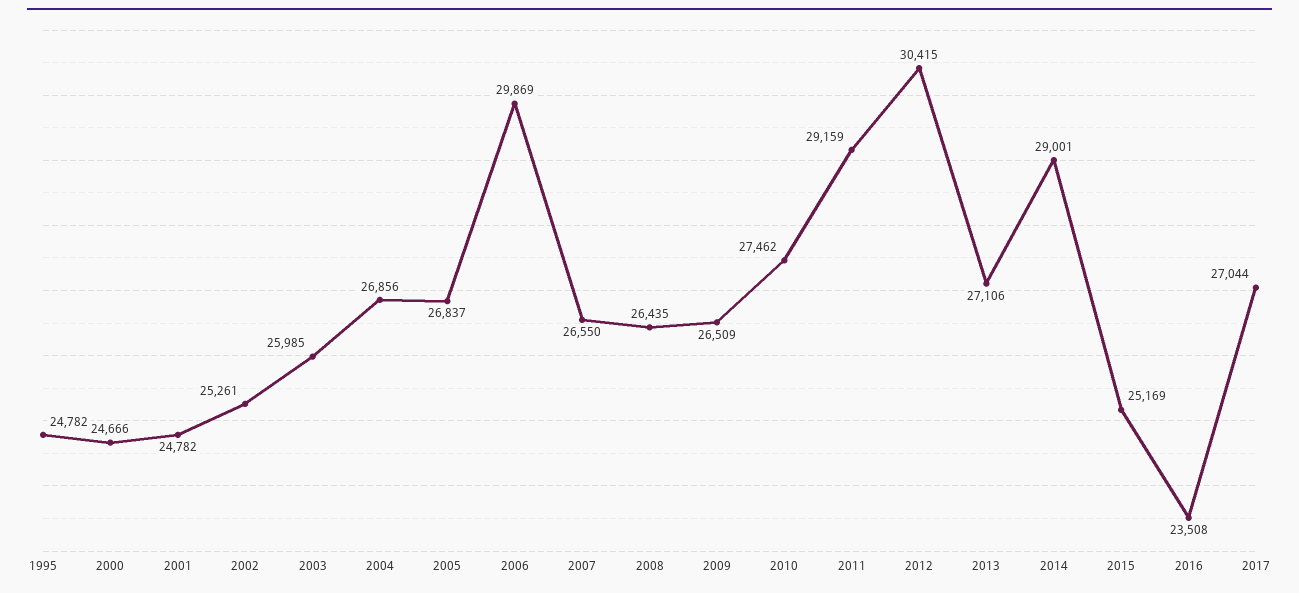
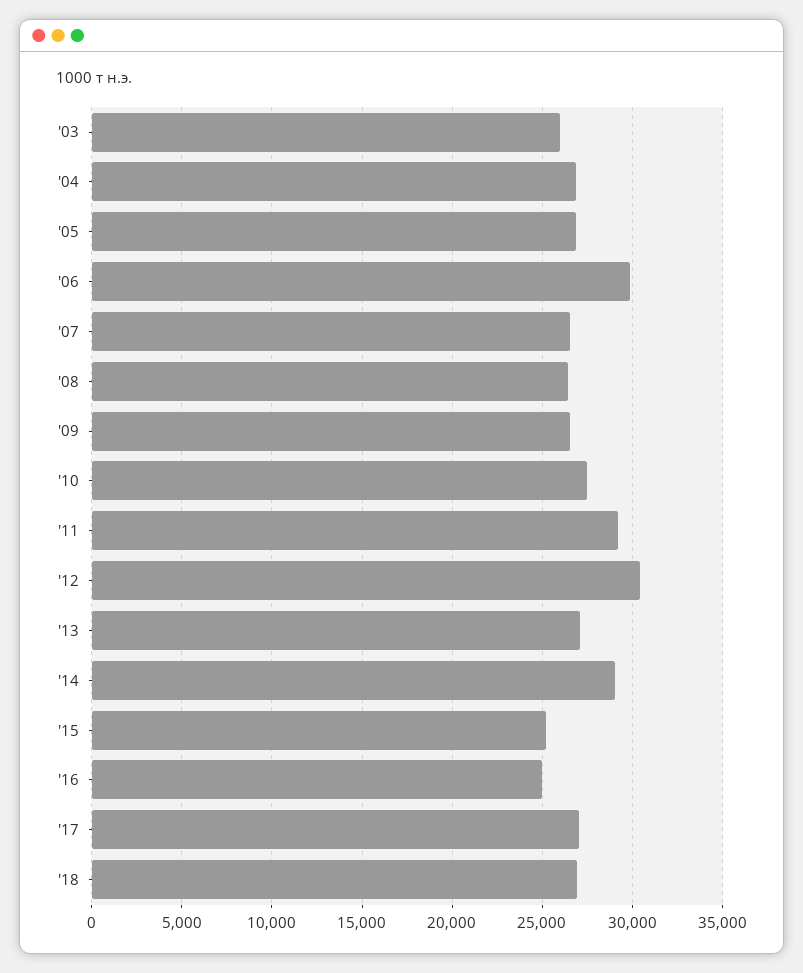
1995: 24782 -> none
2000: 24666 -> none
2001: 24782 -> none
2002: 25261 -> none
2016: 23508 -> 25000
'18: none -> 27000

